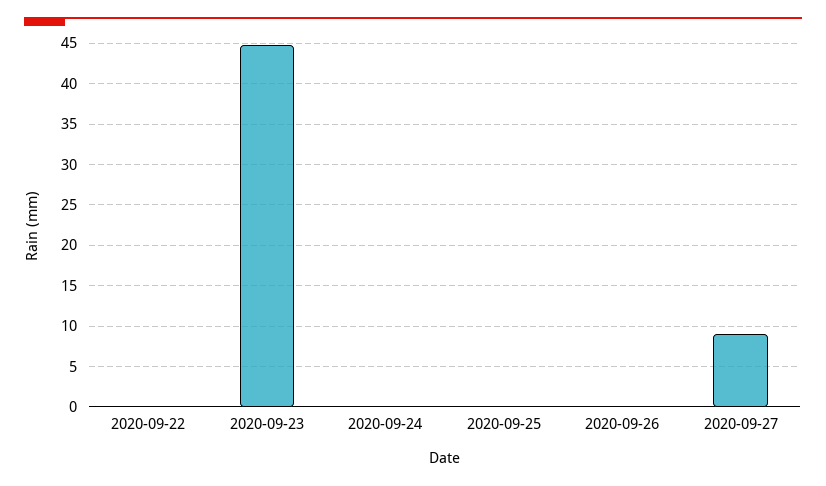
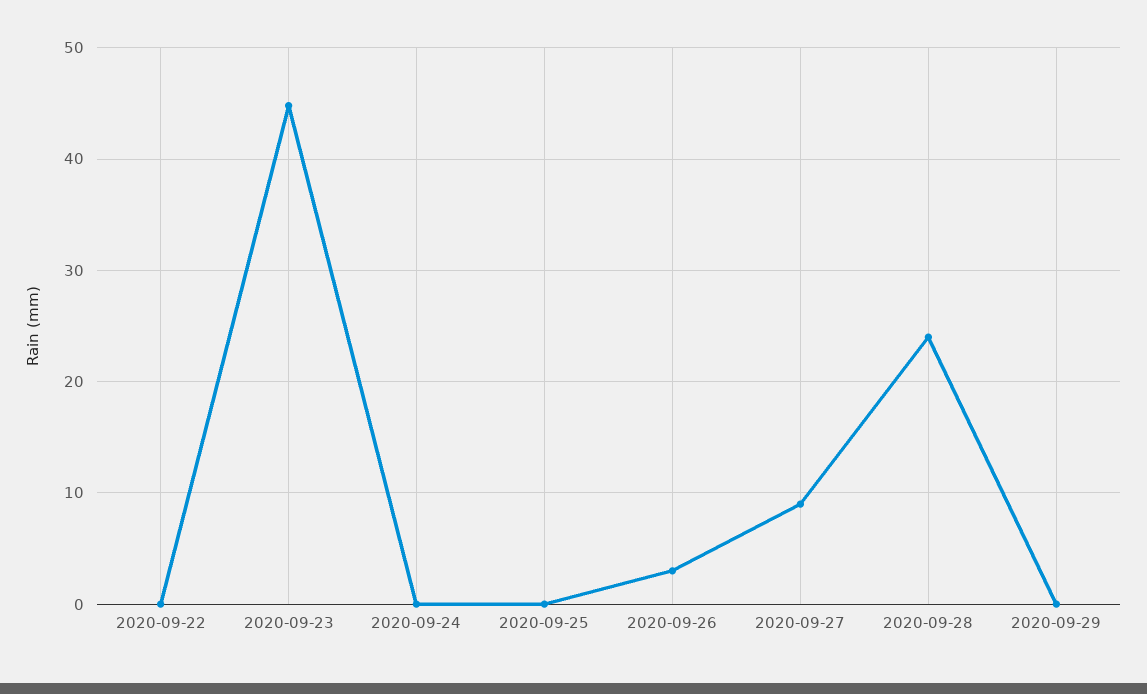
2020-09-26: 0 -> 3
2020-09-28: none -> 24
2020-09-29: none -> 0

